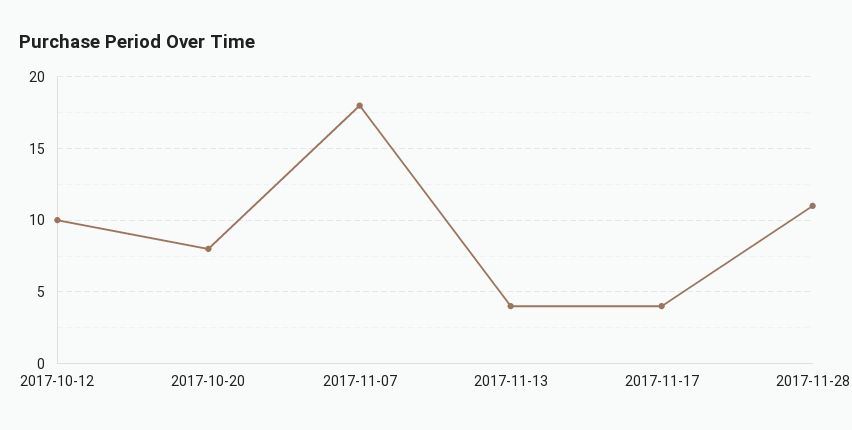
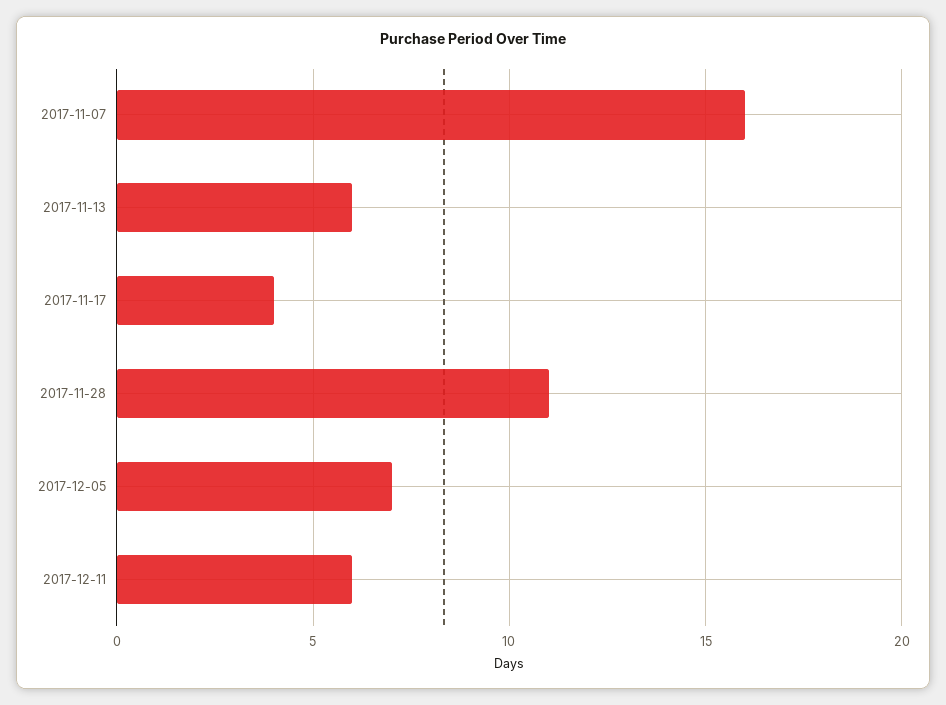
2017-10-12: 10 -> none
2017-10-20: 8 -> none
2017-11-07: 18 -> 16
2017-11-13: 4 -> 6
2017-12-05: none -> 7
2017-12-11: none -> 6

